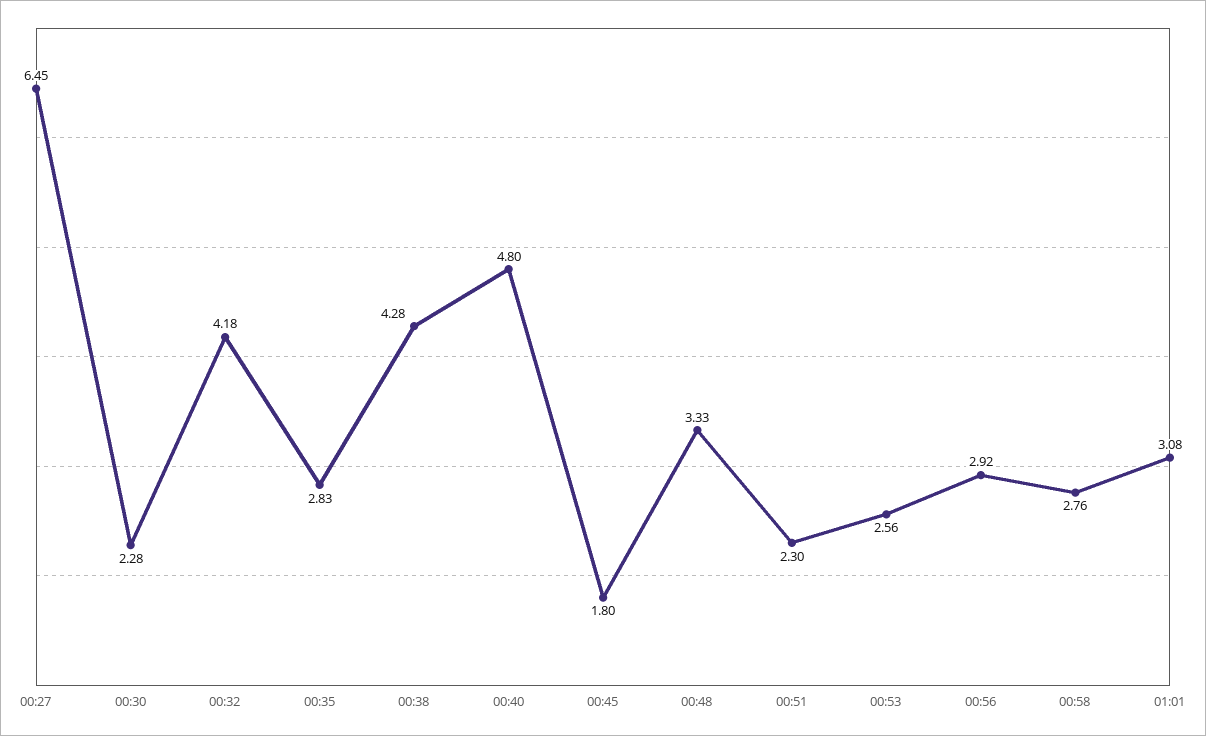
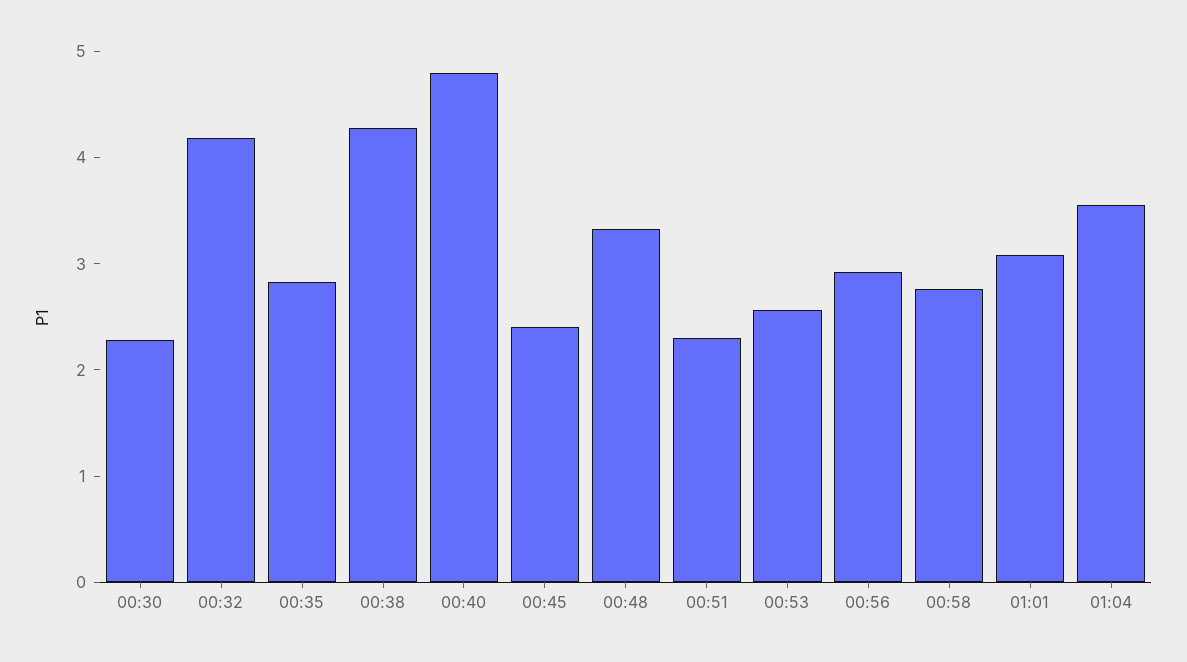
00:27: 6.45 -> none
00:45: 1.8 -> 2.4
01:04: none -> 3.6

